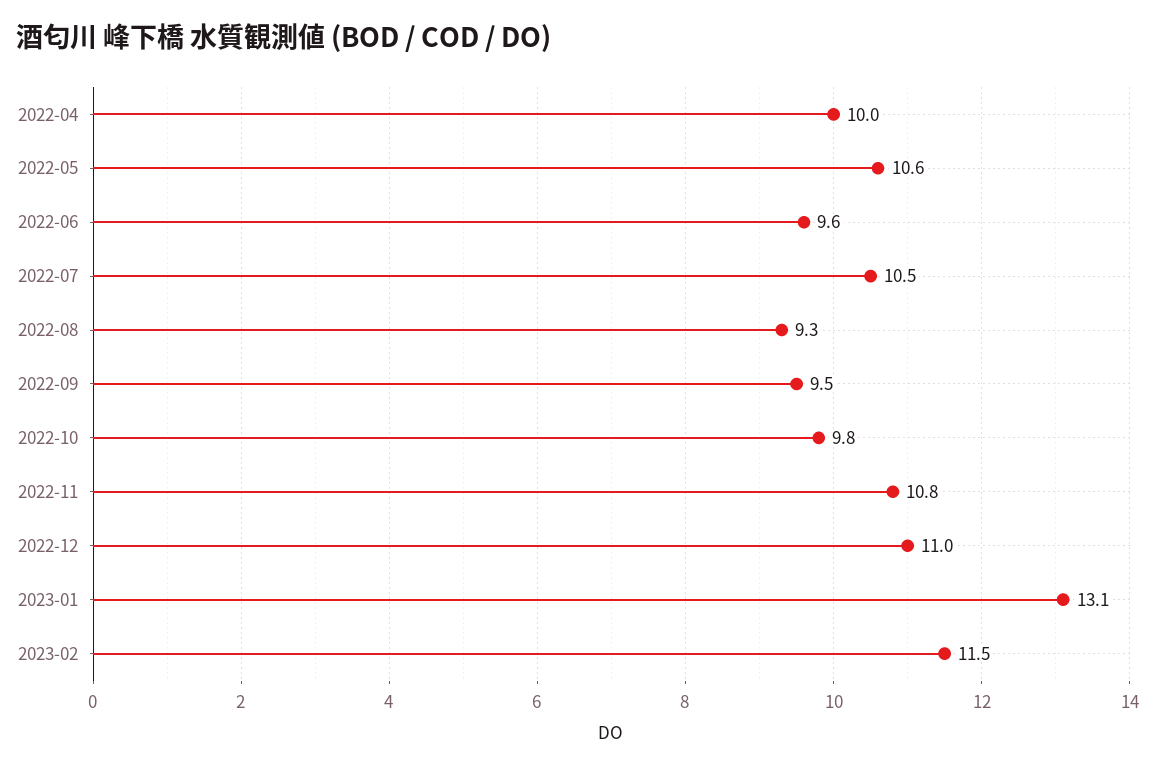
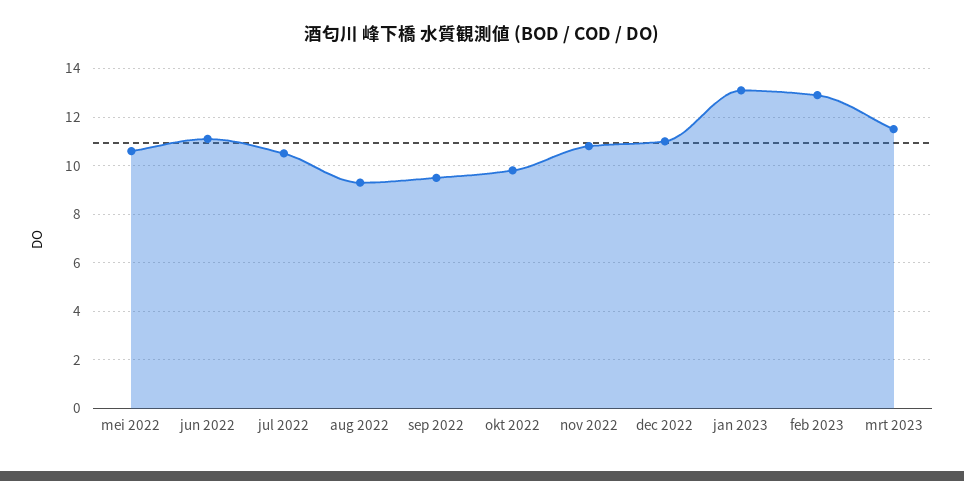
2022-04: 10 -> none
2022-06: 9.6 -> 11
2023-02: 11.5 -> 13
mrt 2023: none -> 11.5

